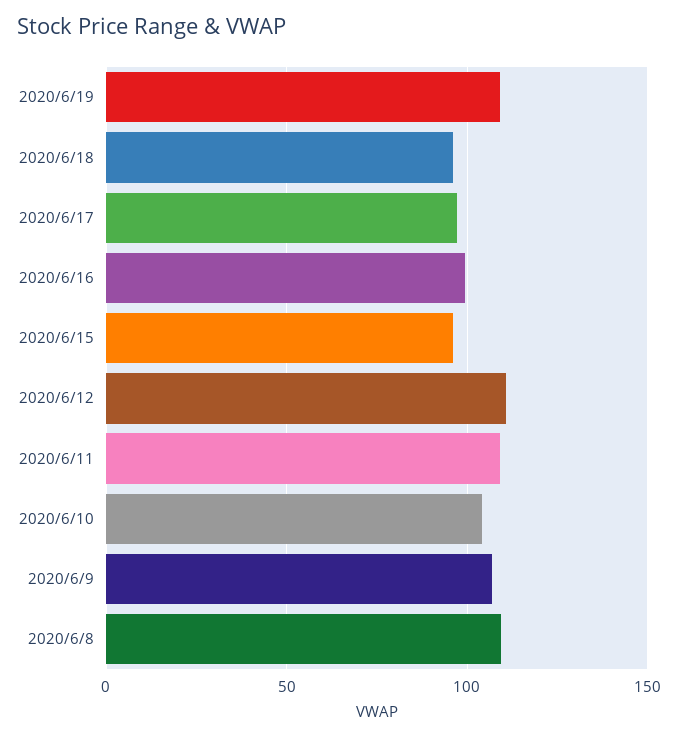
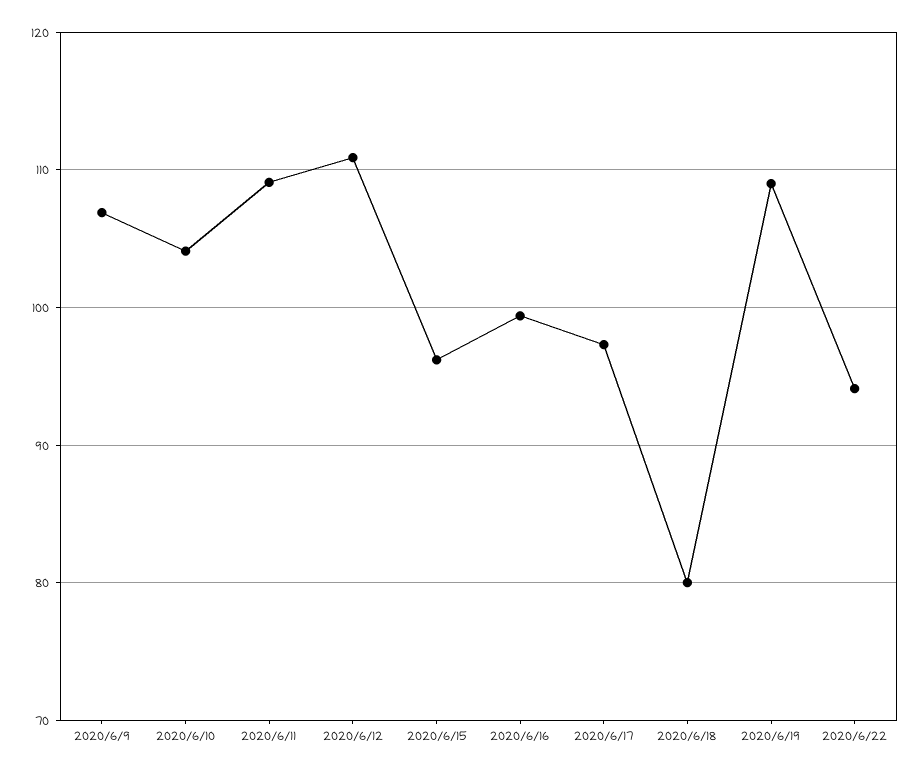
2020/6/18: 95 -> 80
2020/6/8: 110 -> none
2020/6/22: none -> 94

